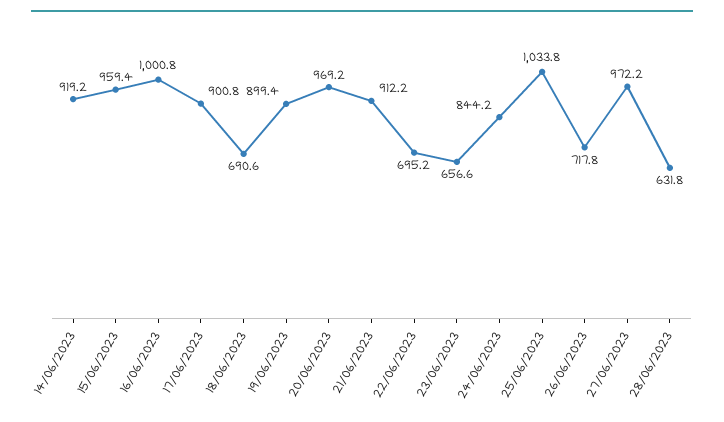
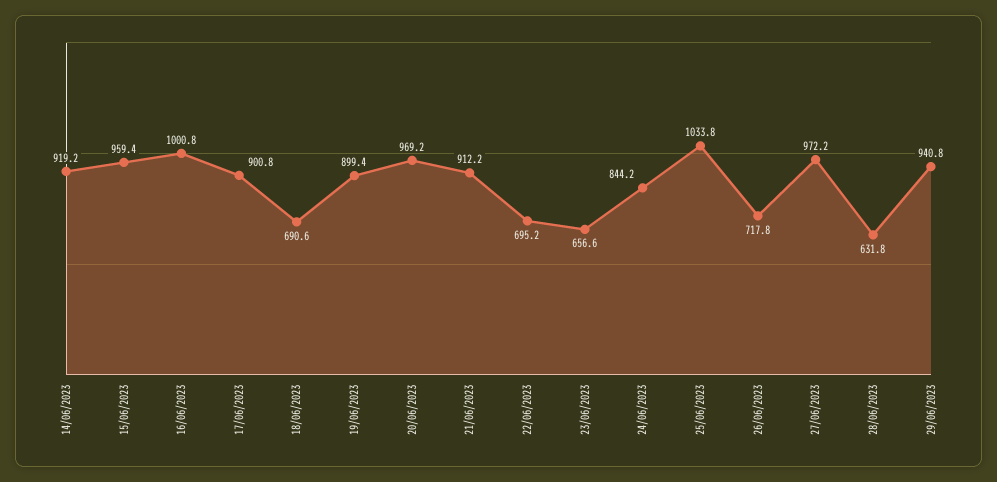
29/06/2023: none -> 940.8

